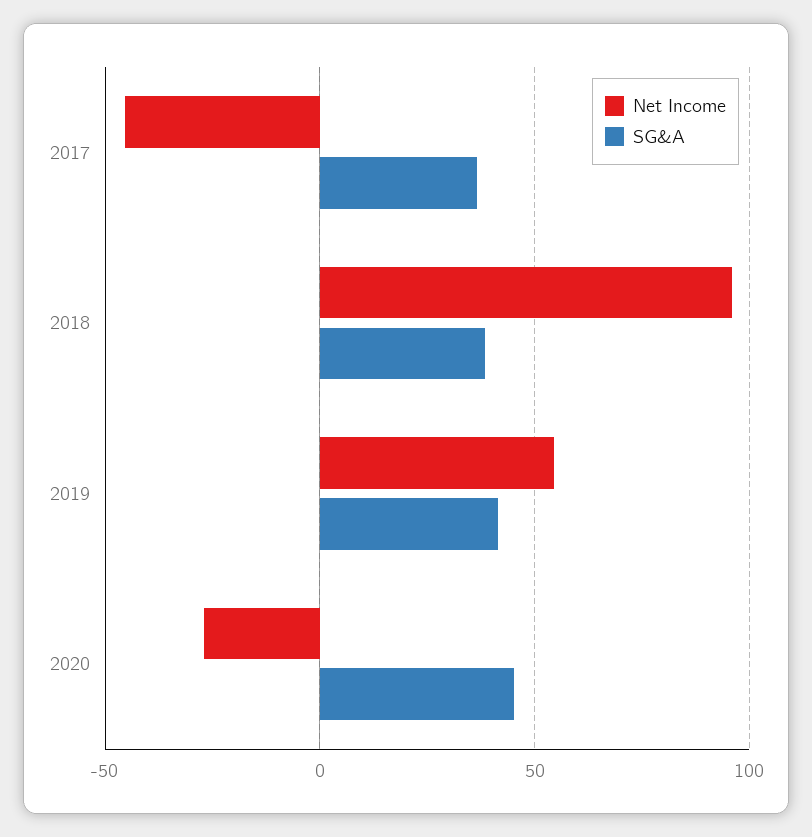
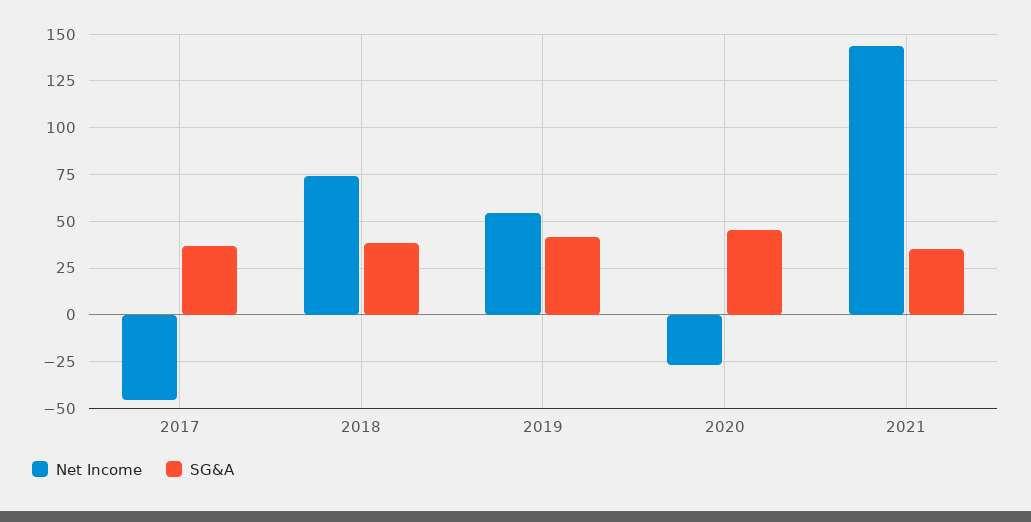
Net Income, 2018: 95 -> 75
Net Income, 2021: none -> 145
SG&A, 2021: none -> 35

